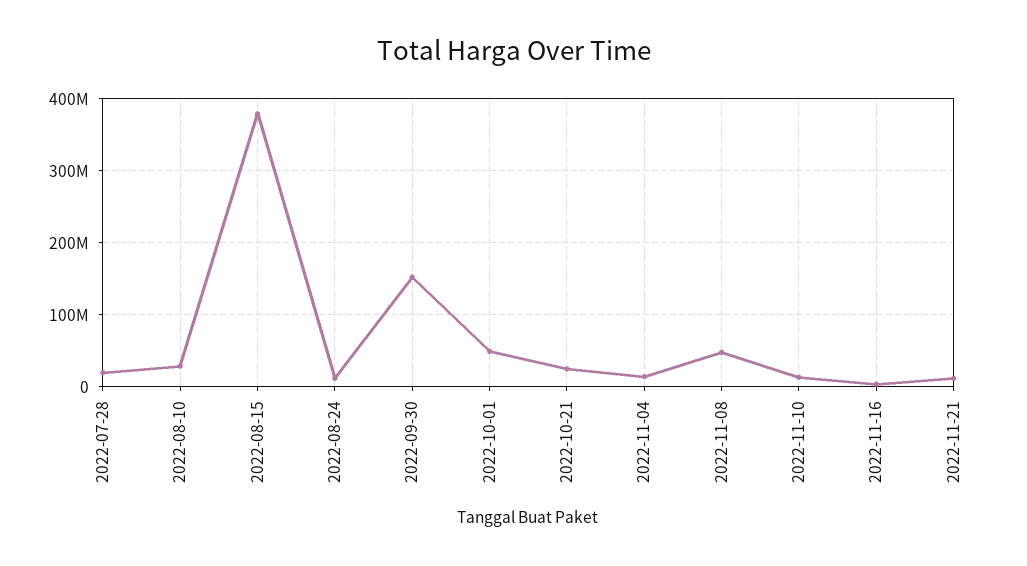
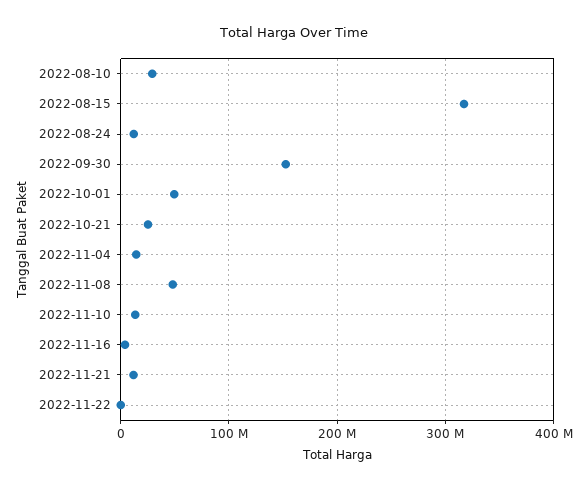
2022-07-28: 20000000 -> none
2022-08-15: 380000000 -> 320000000
2022-11-22: none -> 0

